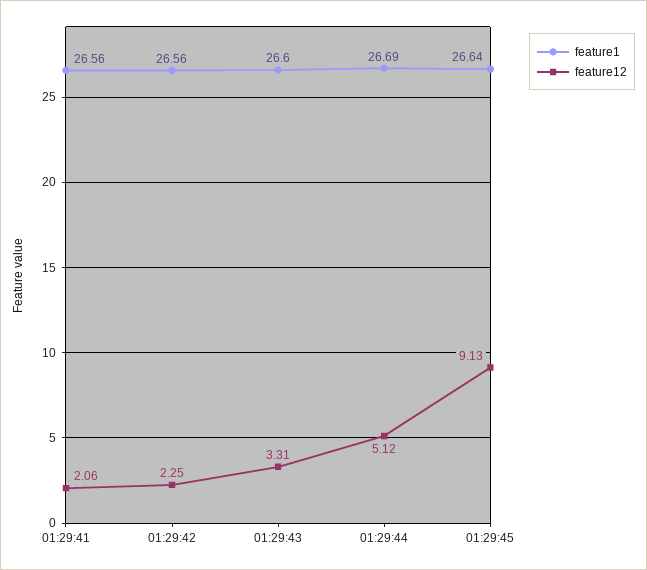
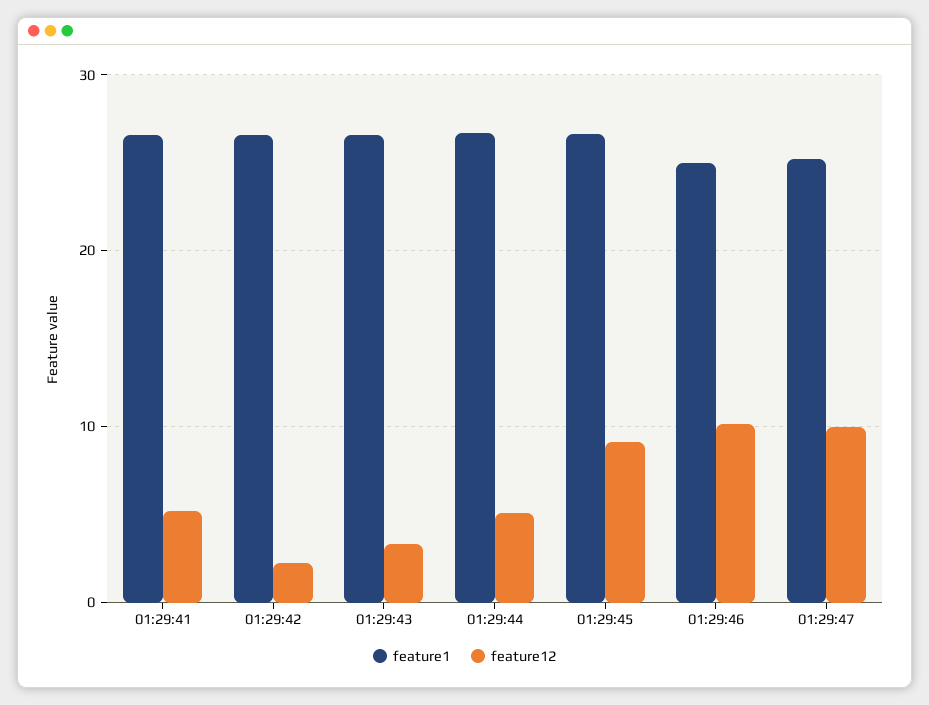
feature12, 01:29:41: 2.06 -> 5
feature1, 01:29:46: none -> 25
feature12, 01:29:46: none -> 10
feature1, 01:29:47: none -> 25
feature12, 01:29:47: none -> 10

